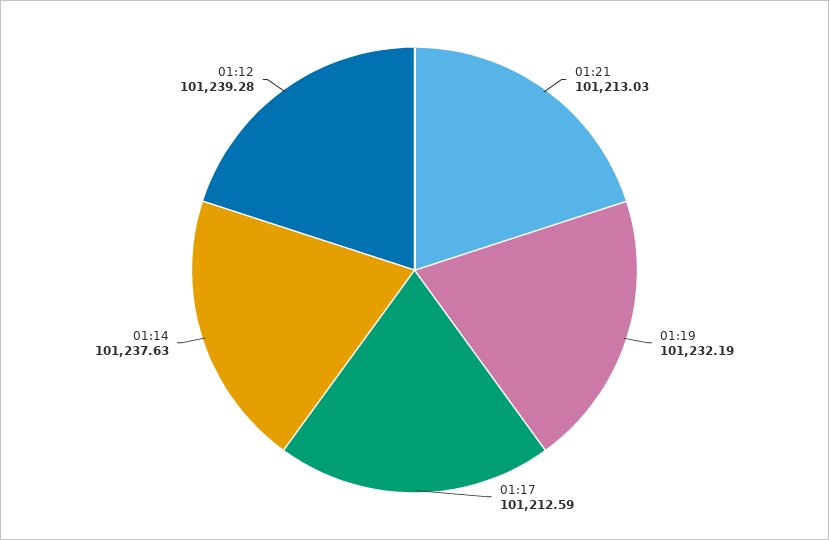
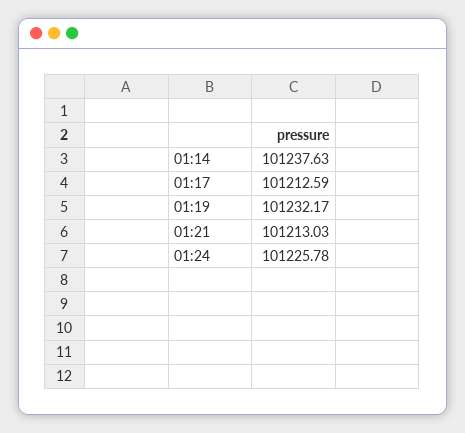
01:19: 101232.19 -> 101232.17
01:12: 101239.28 -> none
01:24: none -> 101225.78

